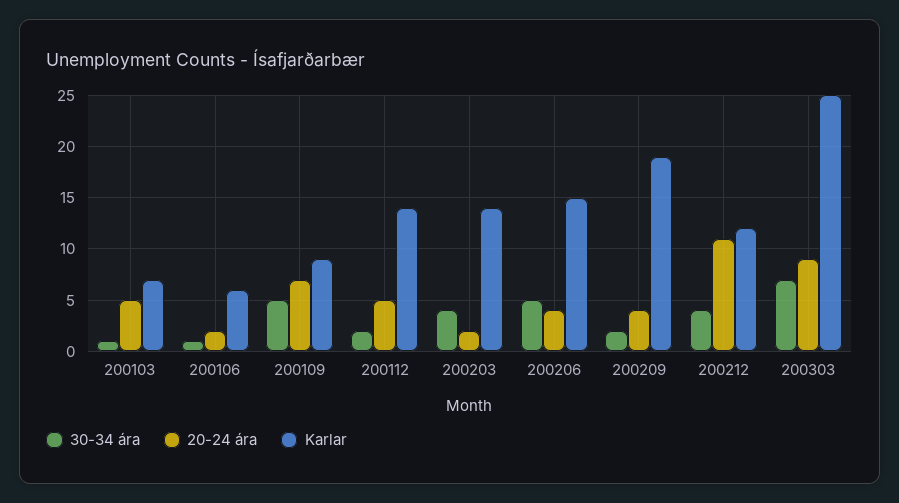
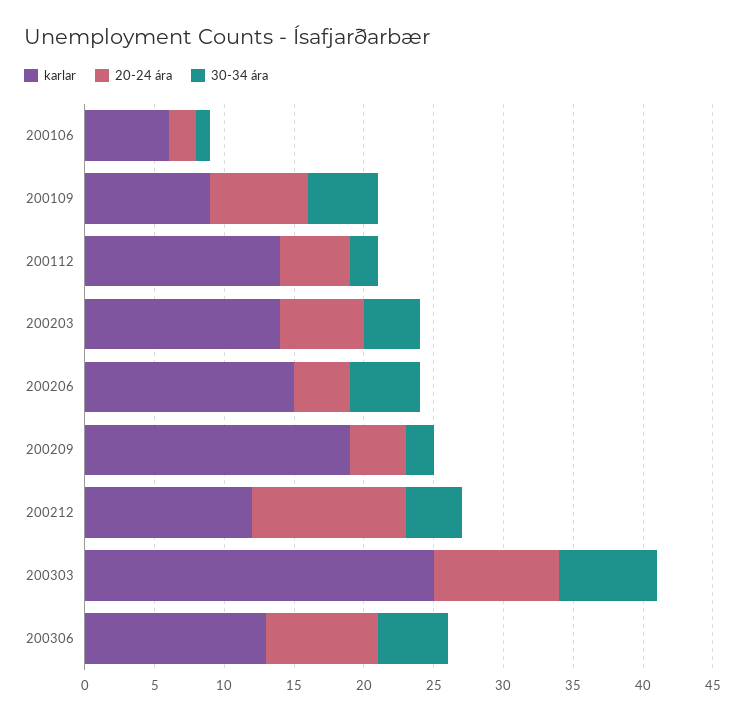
30-34 ára, 200103: 1 -> none
20-24 ára, 200103: 5 -> none
Karlar, 200103: 7 -> none
20-24 ára, 200203: 2 -> 6
Karlar, 200306: none -> 13
20-24 ára, 200306: none -> 8
30-34 ára, 200306: none -> 5

